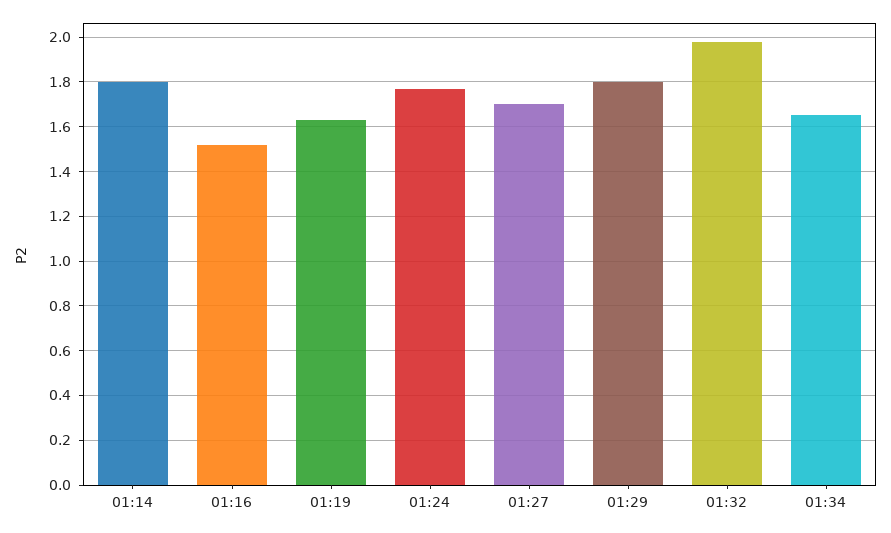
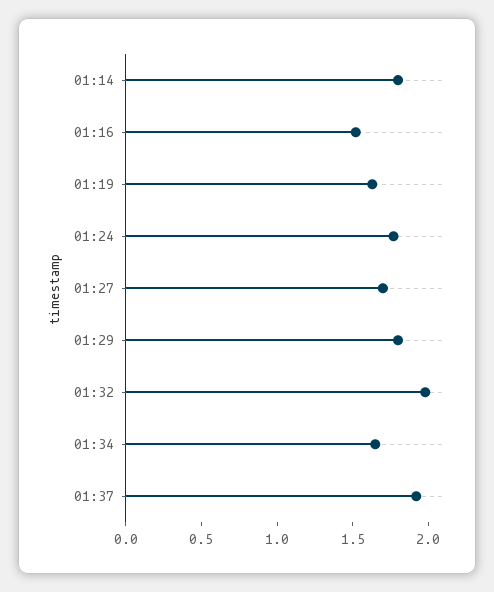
01:37: none -> 1.9

